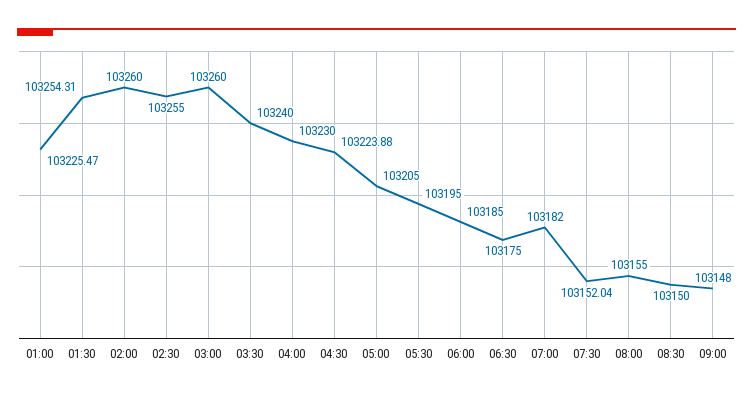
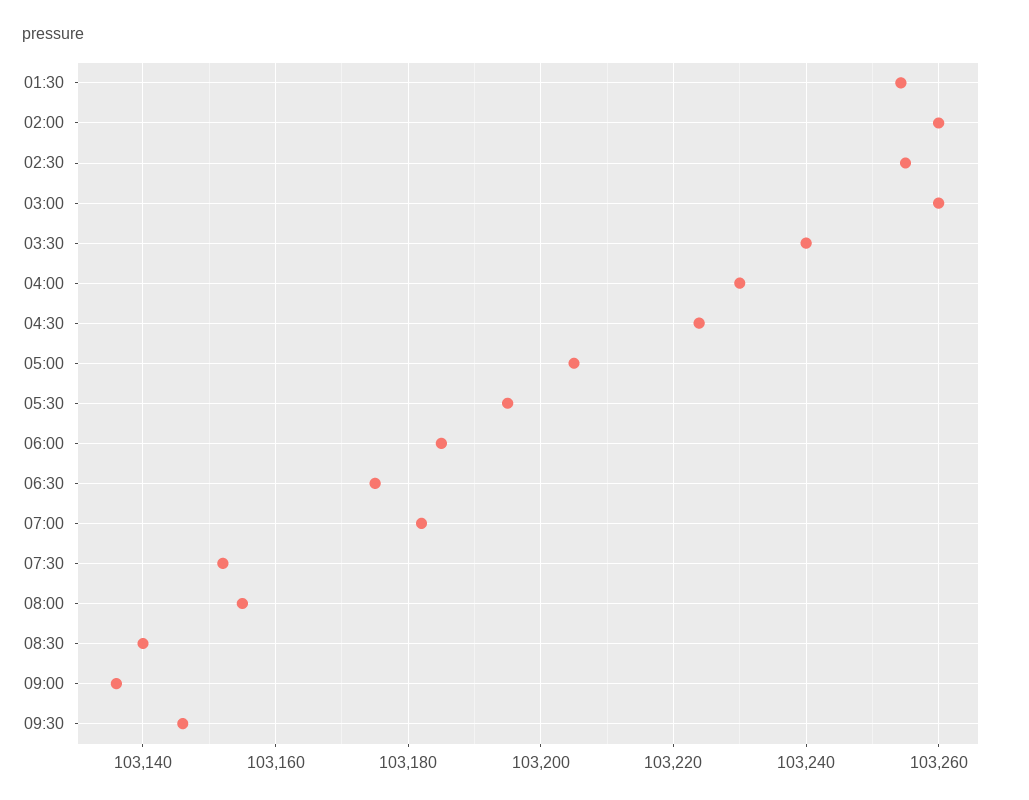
01:00: 103225.47 -> none
08:30: 103150 -> 103140
09:00: 103148 -> 103136
09:30: none -> 103146

